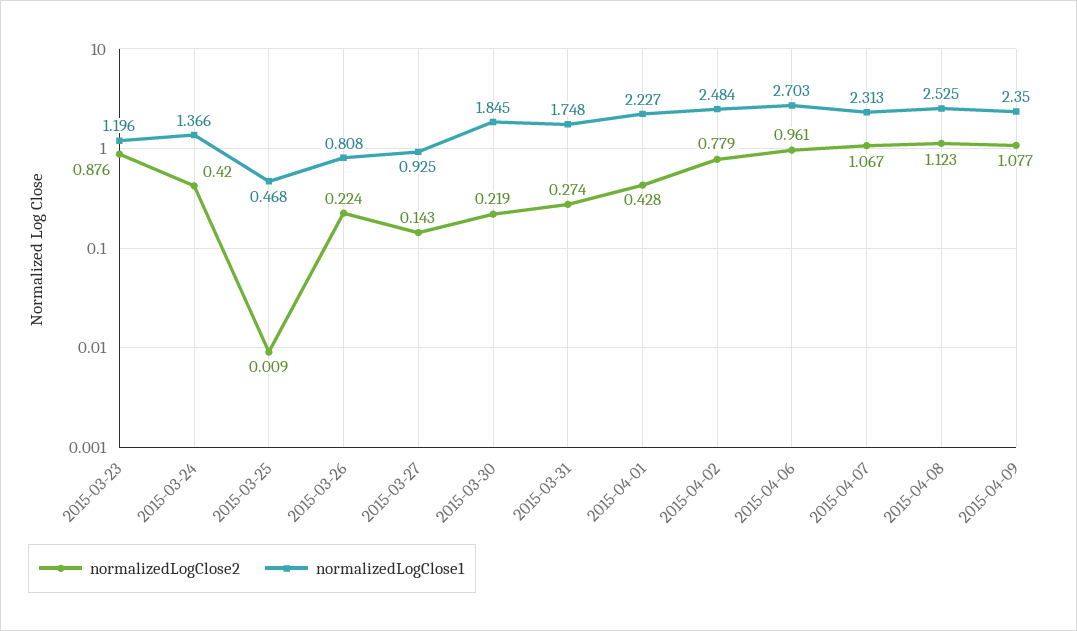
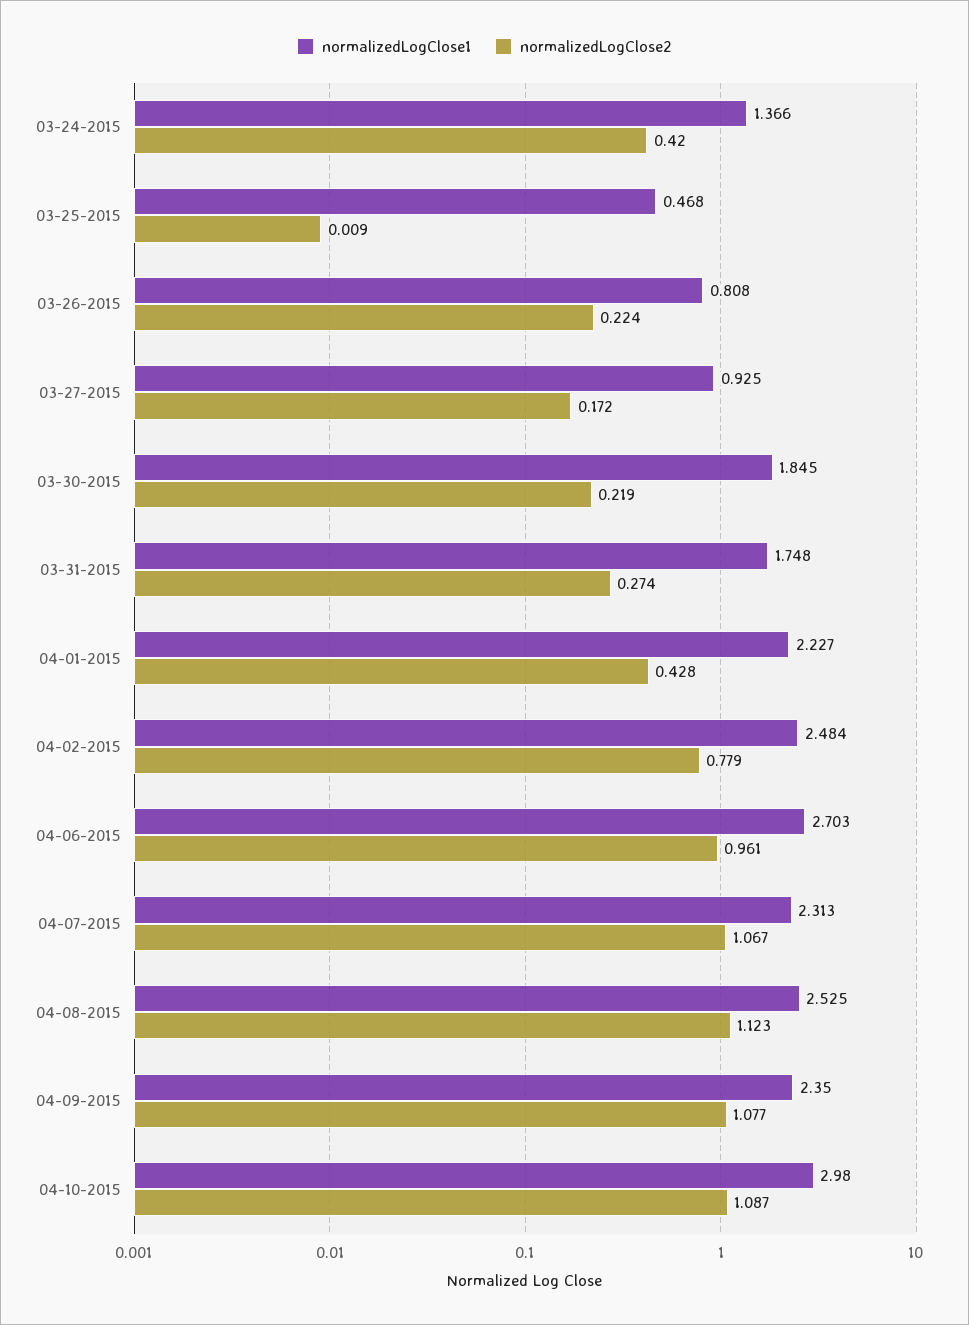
normalizedLogClose2, 2015-03-23: 0.876 -> none
normalizedLogClose1, 2015-03-23: 1.196 -> none
normalizedLogClose2, 2015-03-27: 0.143 -> 0.172
normalizedLogClose1, 04-10-2015: none -> 2.98
normalizedLogClose2, 04-10-2015: none -> 1.087

